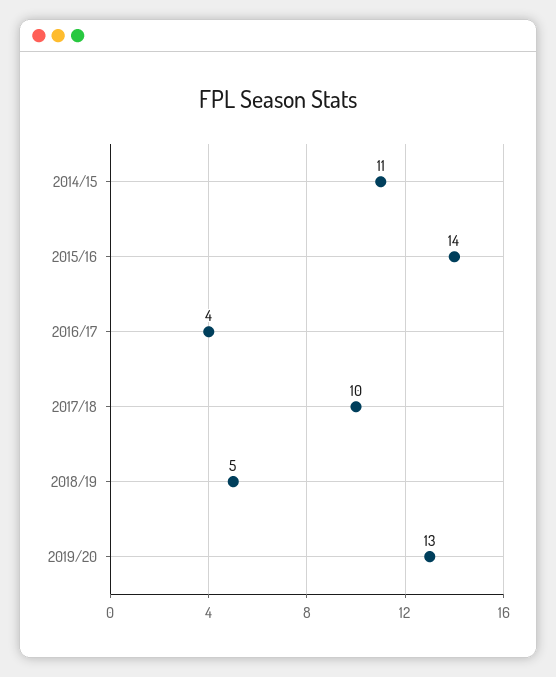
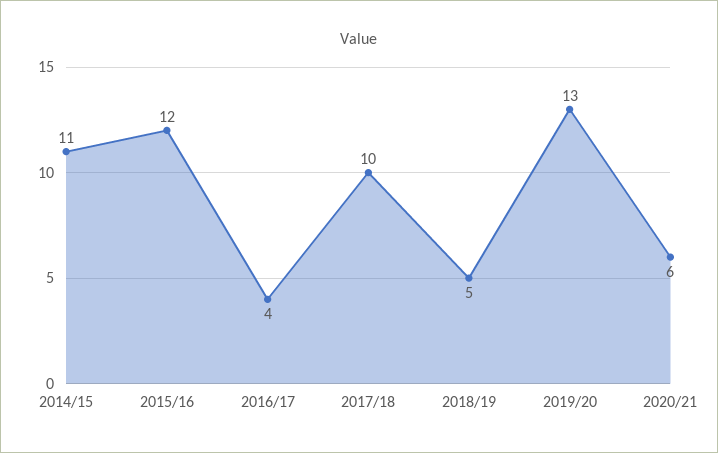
2015/16: 14 -> 12
2020/21: none -> 6

